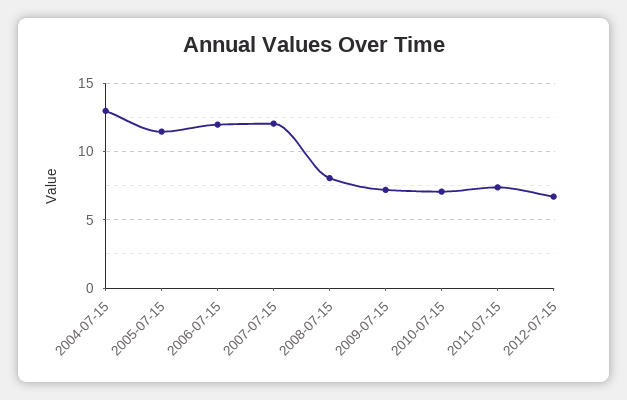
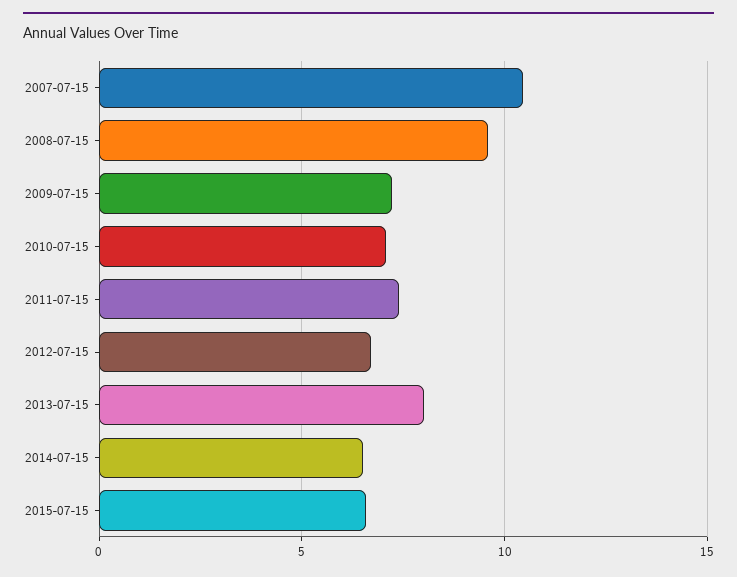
2004-07-15: 13 -> none
2005-07-15: 11.5 -> none
2006-07-15: 12 -> none
2007-07-15: 12 -> 10.5
2008-07-15: 8 -> 9.5
2013-07-15: none -> 8
2014-07-15: none -> 6.5
2015-07-15: none -> 6.5

